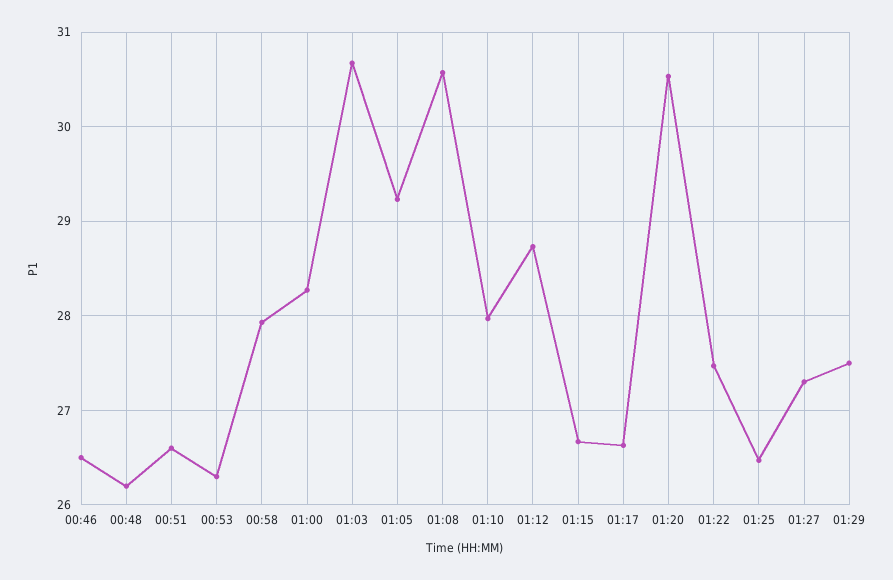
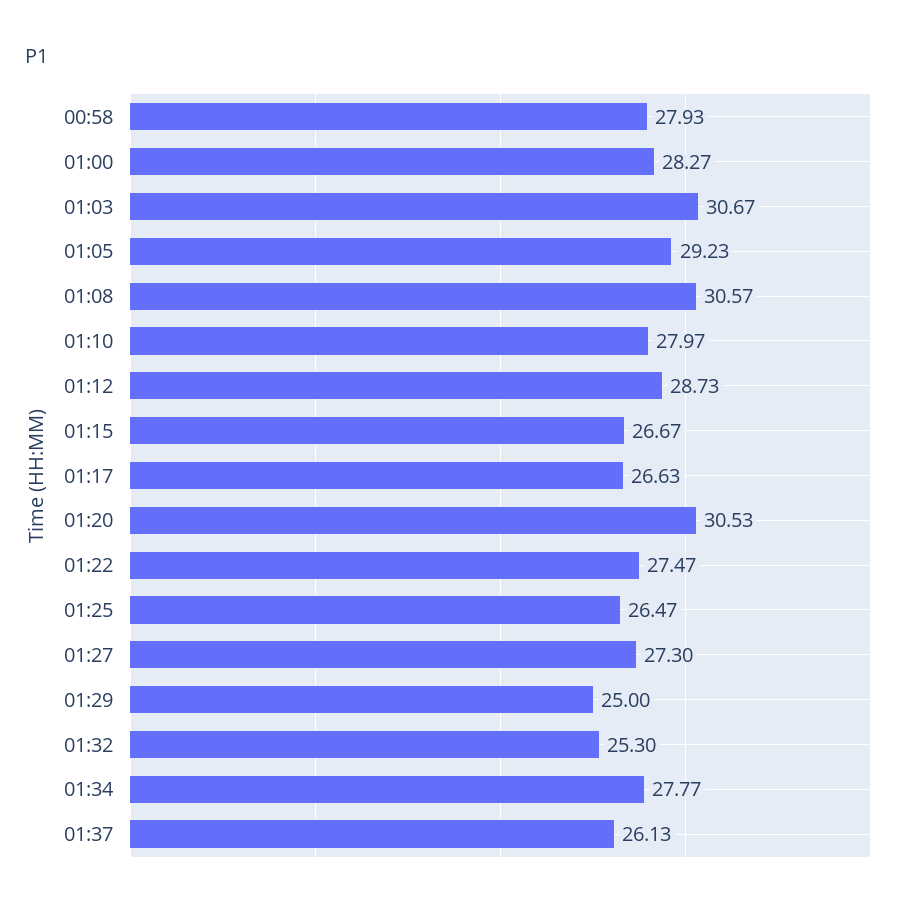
00:46: 26.5 -> none
00:48: 26.2 -> none
00:51: 26.6 -> none
00:53: 26.3 -> none
01:29: 27.5 -> 25
01:32: none -> 25.3
01:34: none -> 27.77
01:37: none -> 26.13

